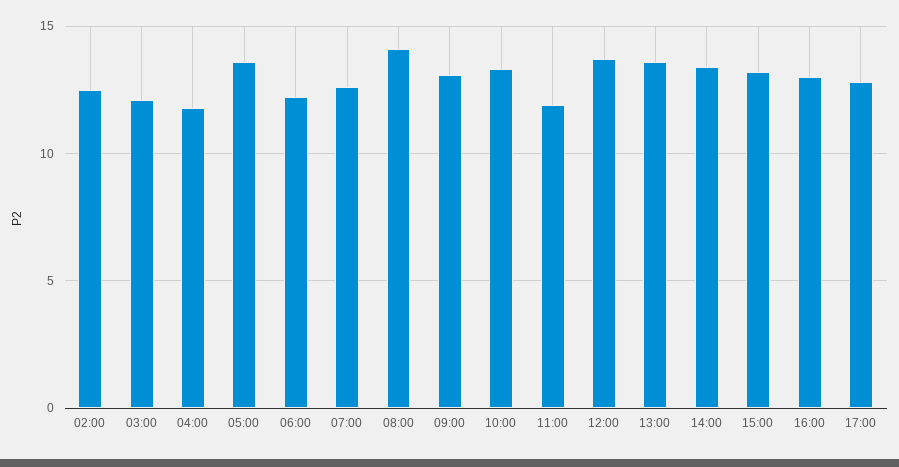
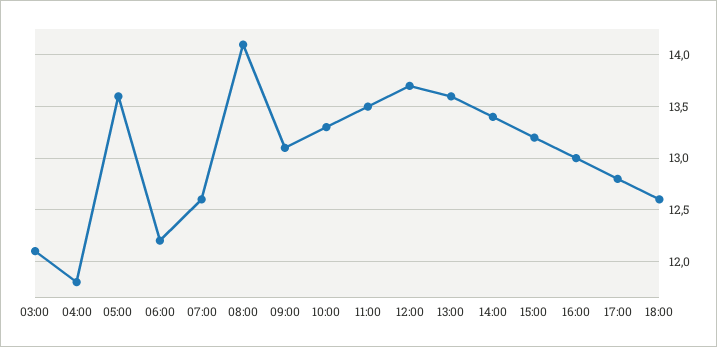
02:00: 12.5 -> none
11:00: 12 -> 13.5
18:00: none -> 12.6

